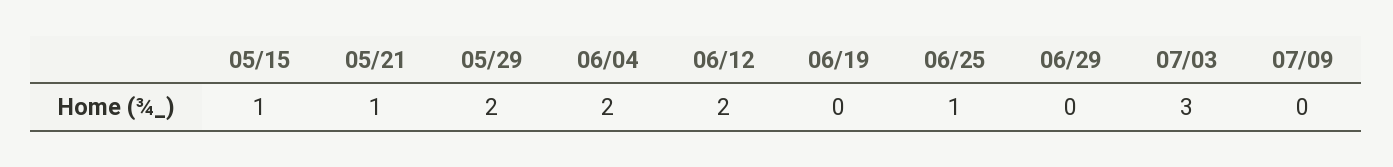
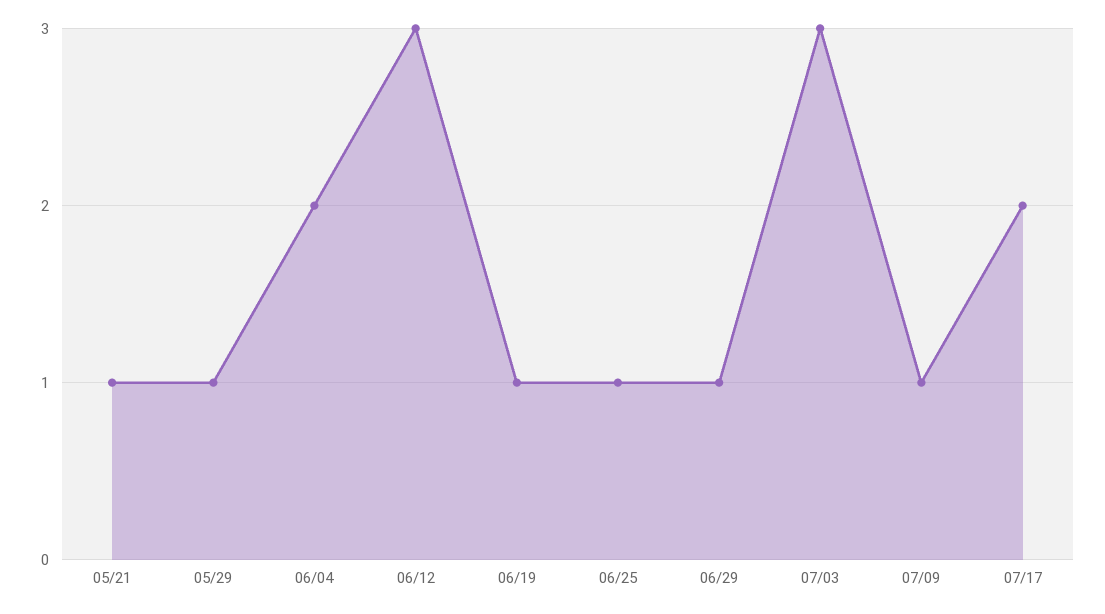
05/15: 1 -> none
05/29: 2 -> 1
06/12: 2 -> 3
06/19: 0 -> 1
06/29: 0 -> 1
07/09: 0 -> 1
07/17: none -> 2

